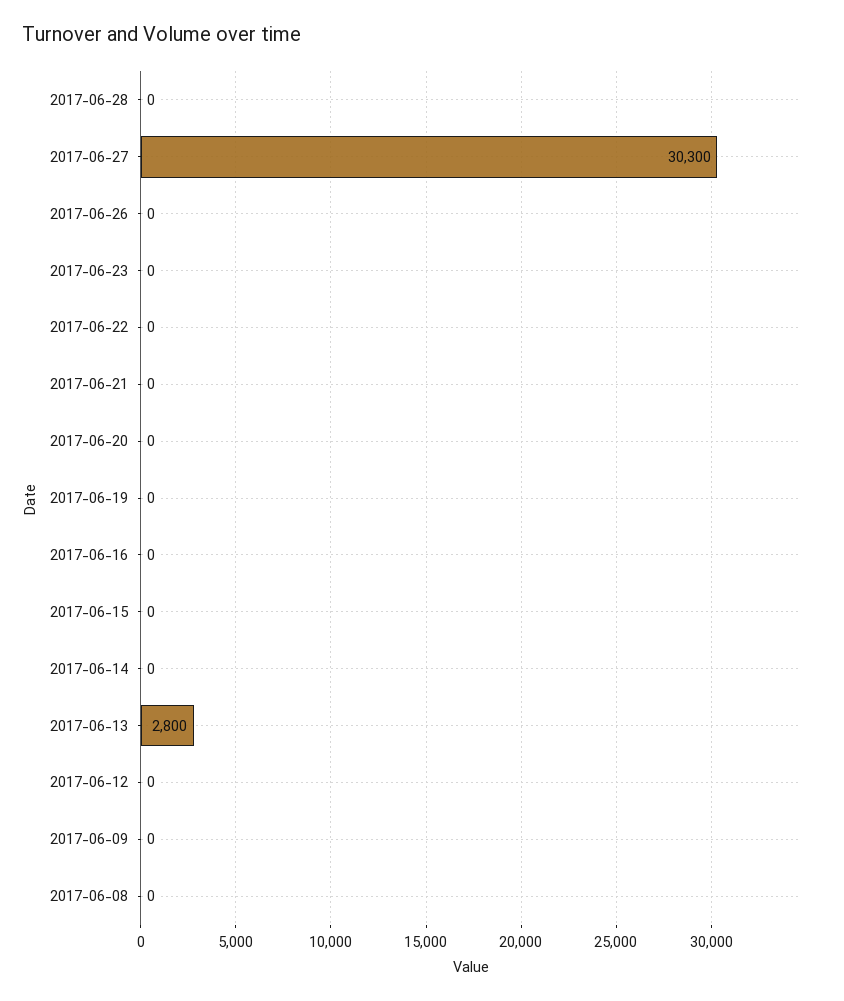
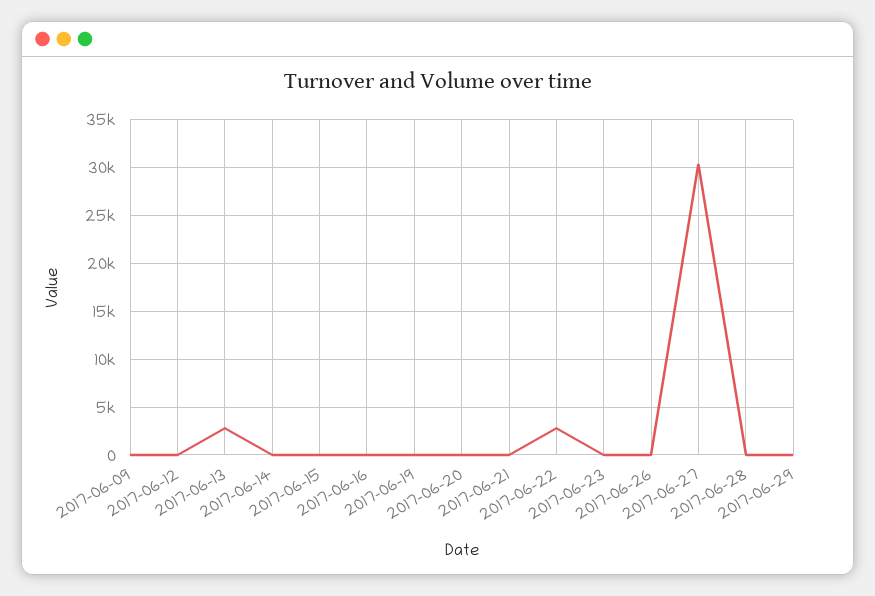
2017-06-22: 0 -> 3000
2017-06-08: 0 -> none
2017-06-29: none -> 0

